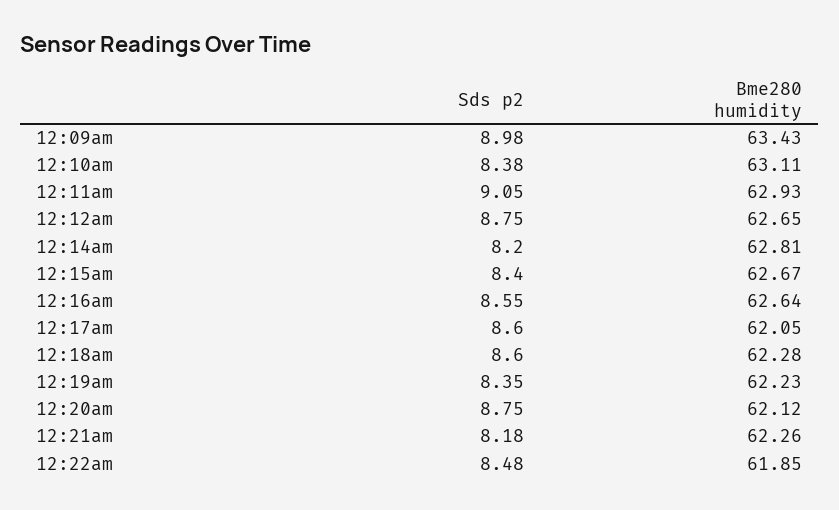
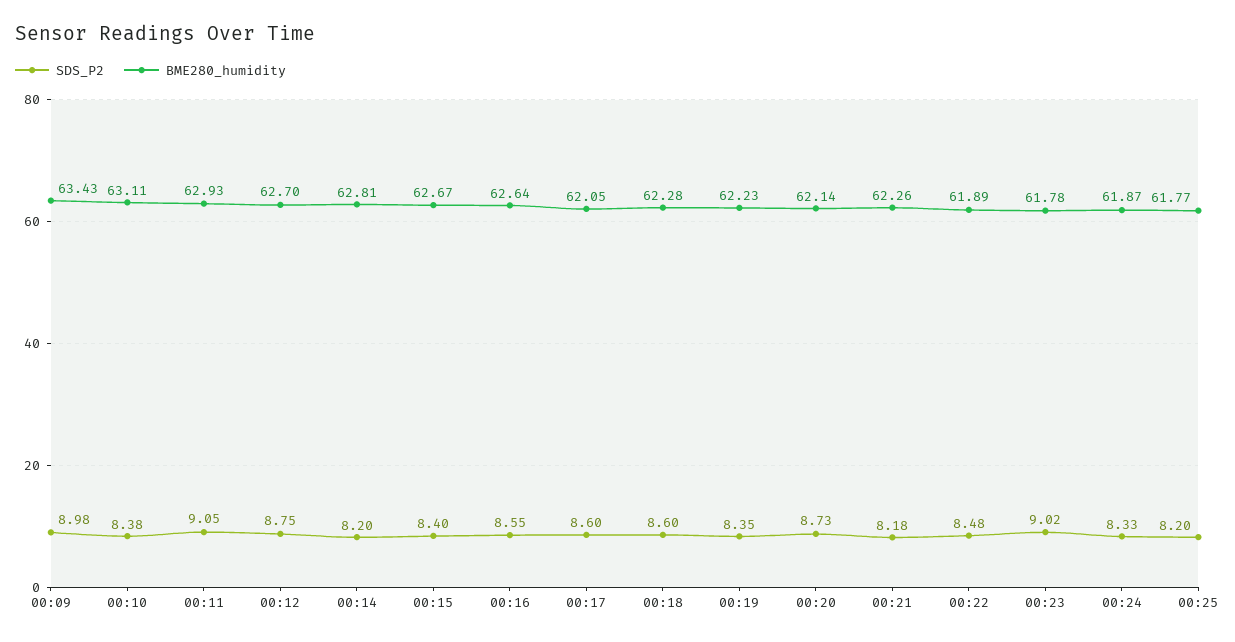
Bme280 humidity, 12:12am: 62.65 -> 62.7
Sds p2, 12:20am: 8.75 -> 8.73
Bme280 humidity, 12:20am: 62.12 -> 62.14
Bme280 humidity, 12:22am: 61.85 -> 61.89
Sds p2, 00:23: none -> 9.02
Bme280 humidity, 00:23: none -> 61.78
Sds p2, 00:24: none -> 8.33
Bme280 humidity, 00:24: none -> 61.87
Sds p2, 00:25: none -> 8.2
Bme280 humidity, 00:25: none -> 61.77

